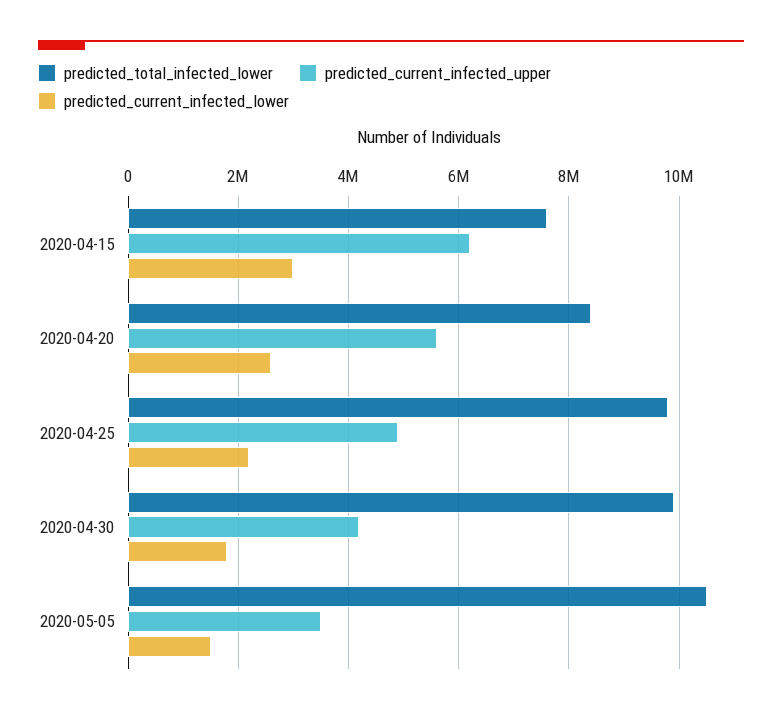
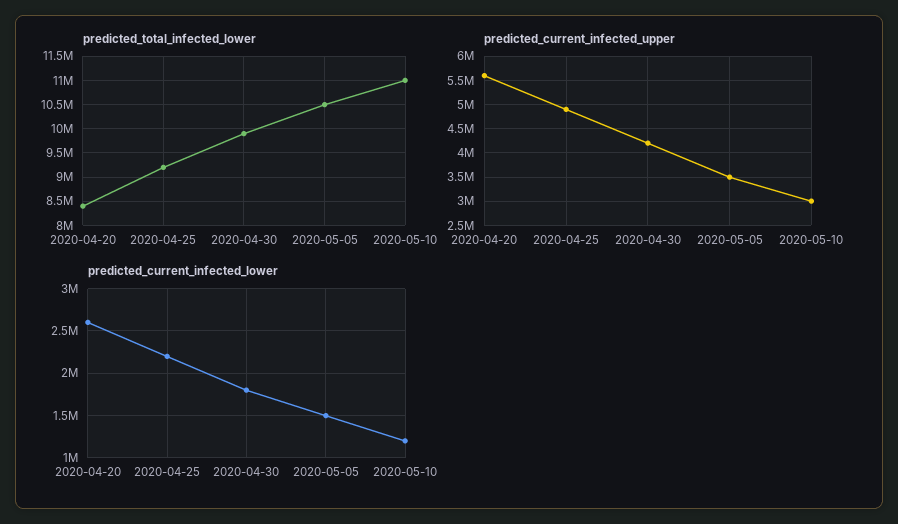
predicted_total_infected_lower, 2020-04-15: 7600000 -> none
predicted_current_infected_upper, 2020-04-15: 6200000 -> none
predicted_current_infected_lower, 2020-04-15: 3000000 -> none
predicted_total_infected_lower, 2020-04-25: 9800000 -> 9250000
predicted_total_infected_lower, 2020-05-10: none -> 11000000
predicted_current_infected_upper, 2020-05-10: none -> 3000000
predicted_current_infected_lower, 2020-05-10: none -> 1200000

